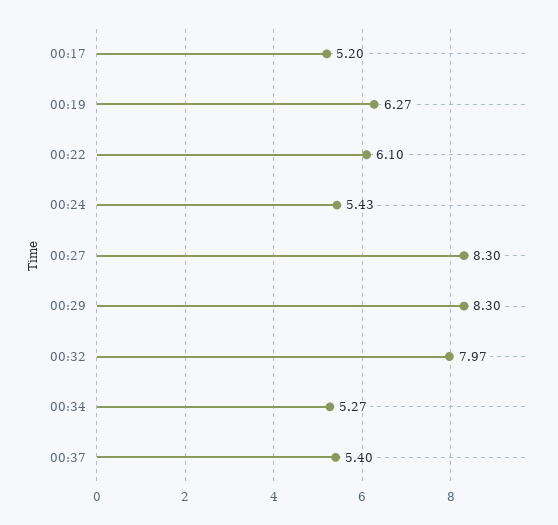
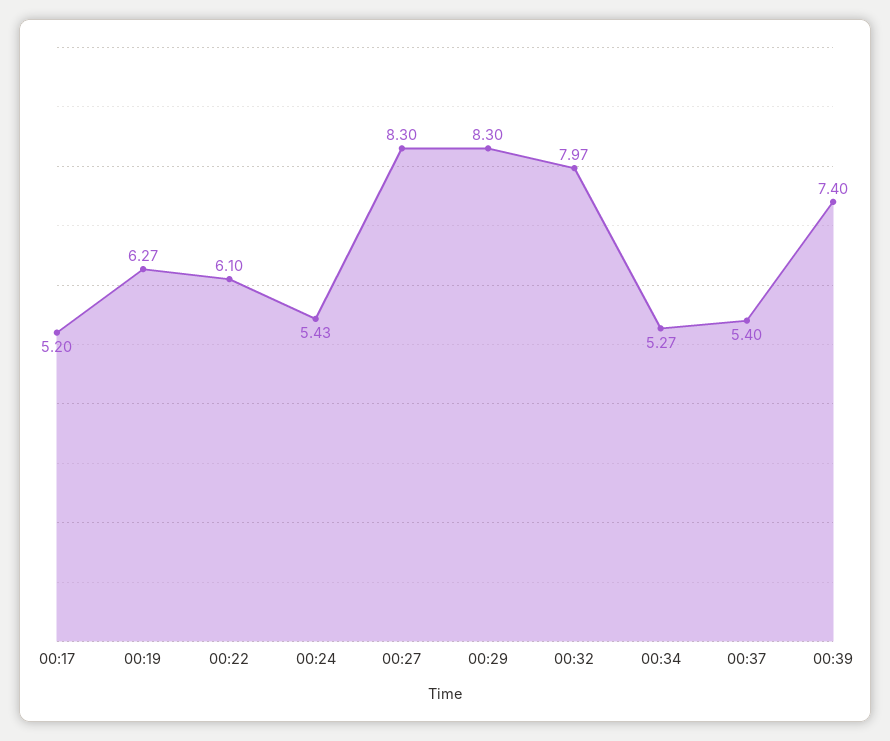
00:39: none -> 7.4

